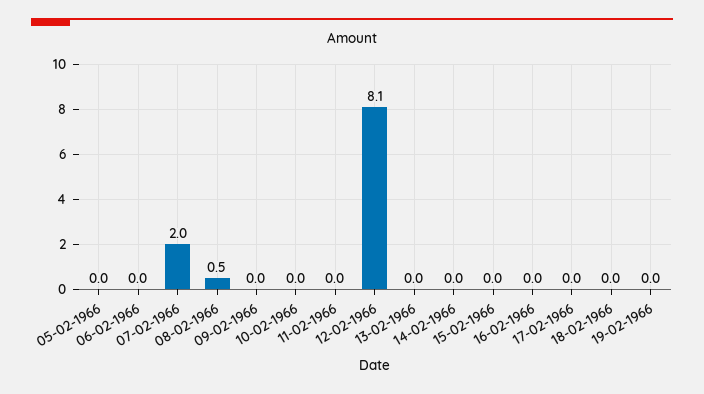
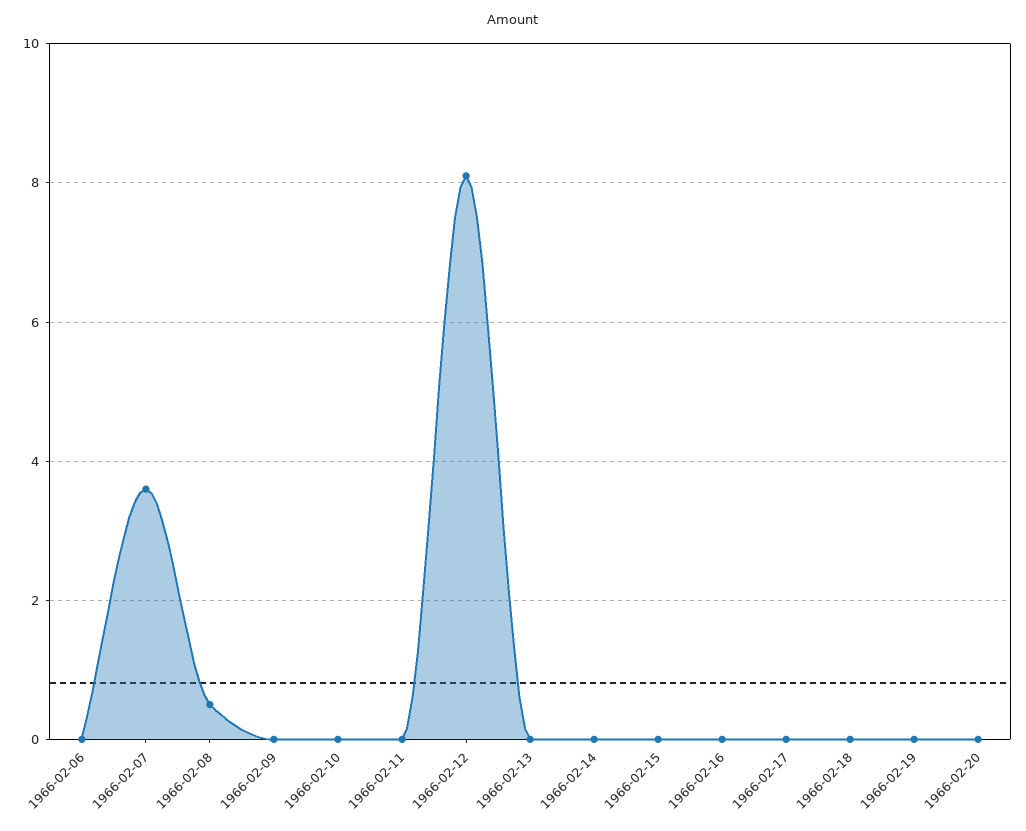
05-02-1966: 0 -> none
07-02-1966: 2 -> 3.5
1966-02-20: none -> 0

